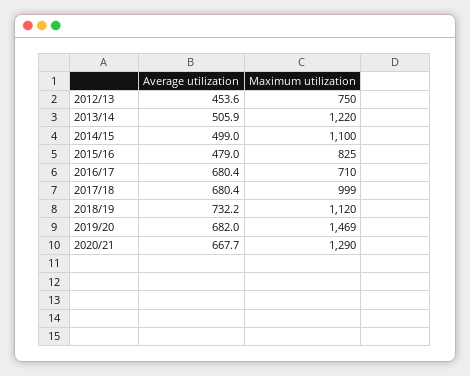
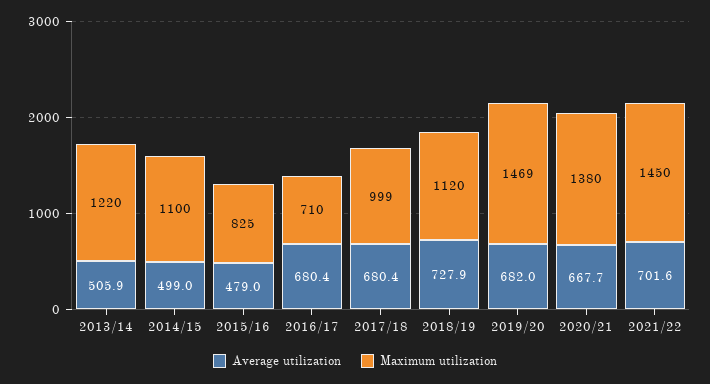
Average utilization, 2012/13: 453.6 -> none
Maximum utilization, 2012/13: 750 -> none
Average utilization, 2018/19: 732.2 -> 727.9
Maximum utilization, 2020/21: 1290 -> 1380
Average utilization, 2021/22: none -> 701.6
Maximum utilization, 2021/22: none -> 1450

